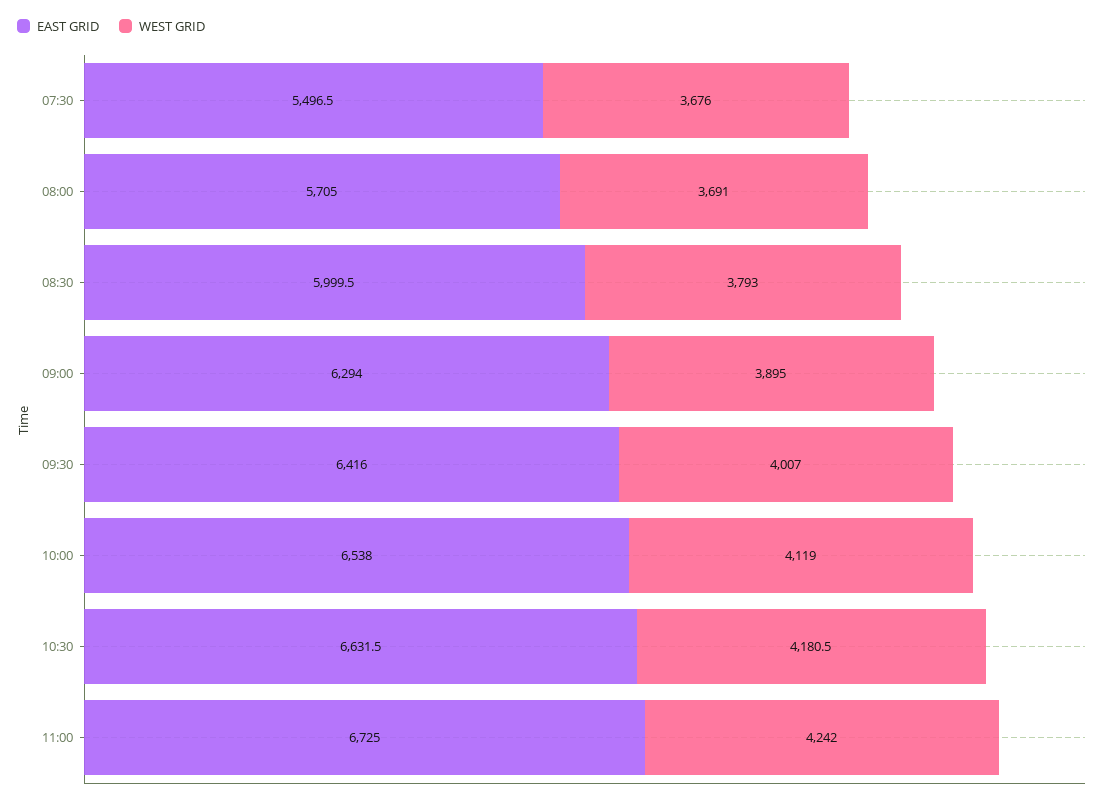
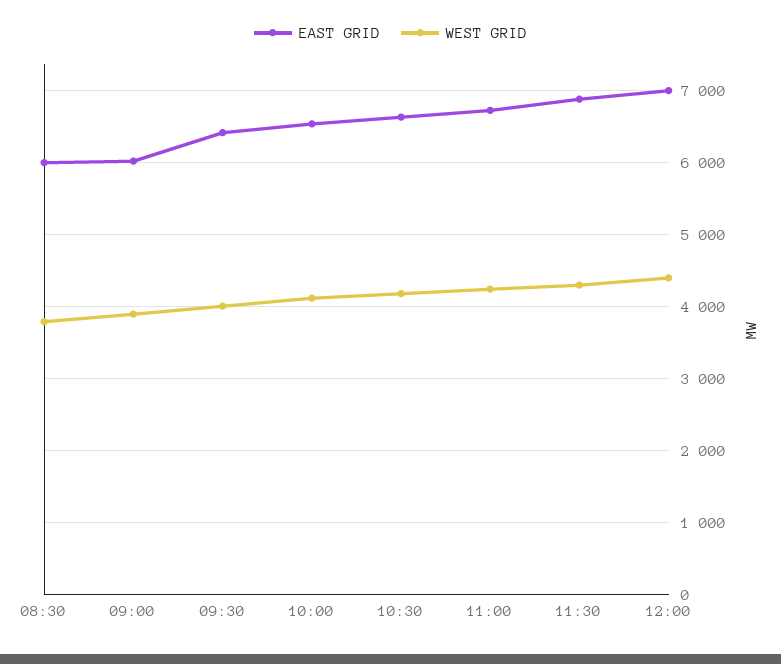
EAST GRID, 07:30: 5496.5 -> none
WEST GRID, 07:30: 3676 -> none
EAST GRID, 08:00: 5705 -> none
WEST GRID, 08:00: 3691 -> none
EAST GRID, 09:00: 6294 -> 6000
EAST GRID, 11:30: none -> 6900
WEST GRID, 11:30: none -> 4300
EAST GRID, 12:00: none -> 7000
WEST GRID, 12:00: none -> 4400

